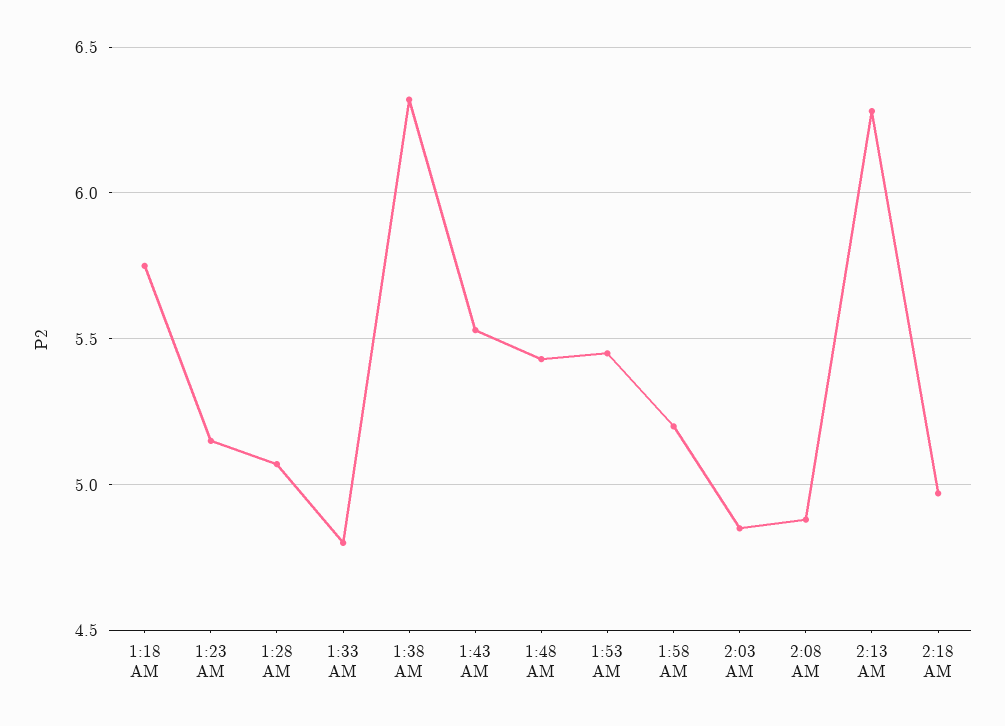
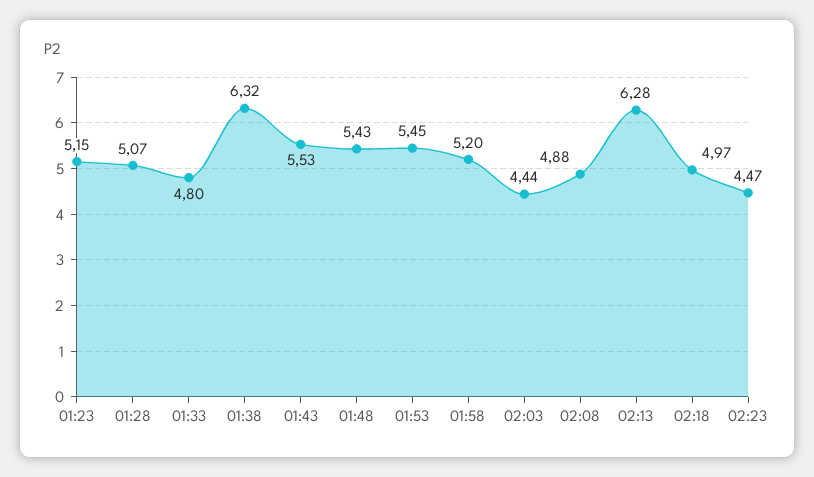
1:18 AM: 5.75 -> none
2:03 AM: 4.85 -> 4.44
02:23: none -> 4.47

